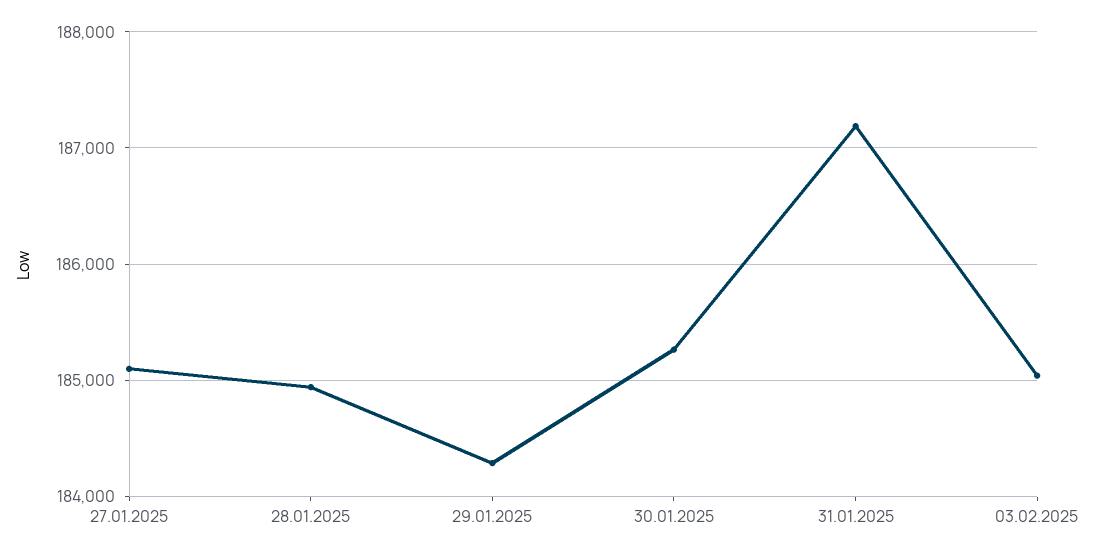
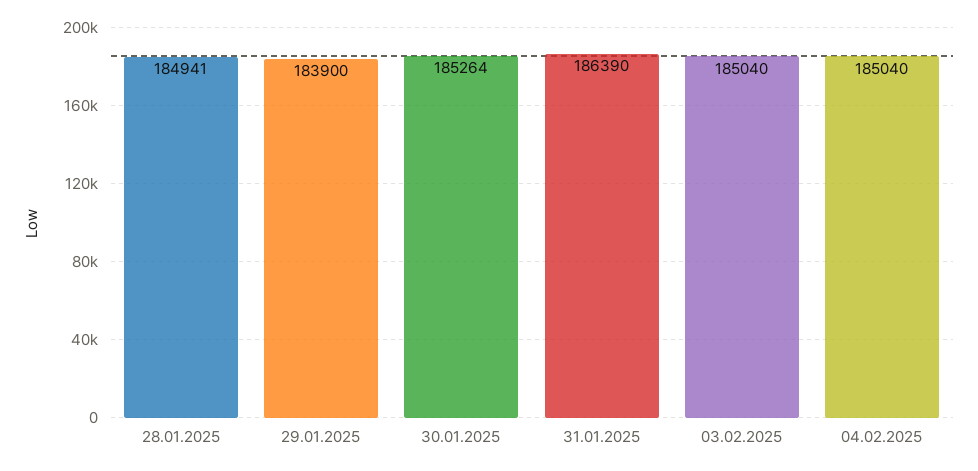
27.01.2025: 185100 -> none
29.01.2025: 184300 -> 183900
31.01.2025: 187200 -> 186390
04.02.2025: none -> 185040

